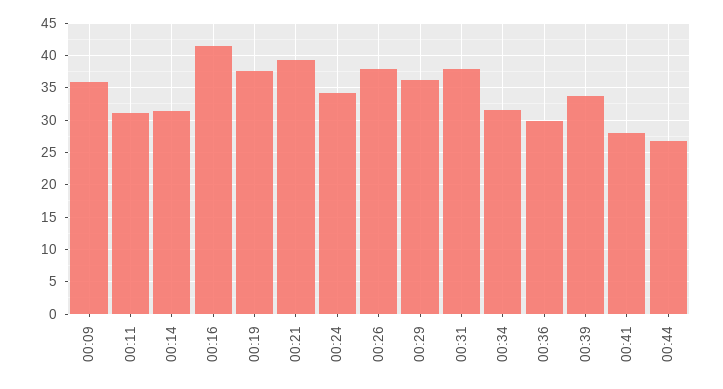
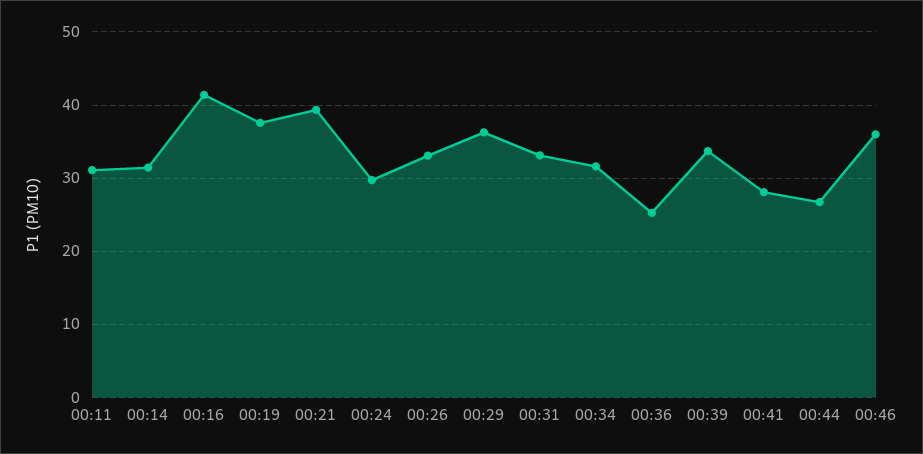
00:09: 36 -> none
00:24: 34 -> 30
00:26: 38 -> 33
00:31: 38 -> 33
00:36: 30 -> 25
00:46: none -> 36

